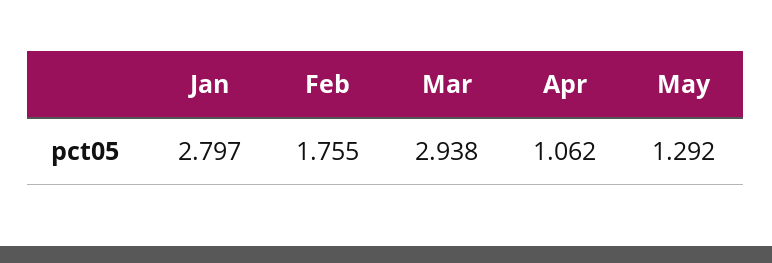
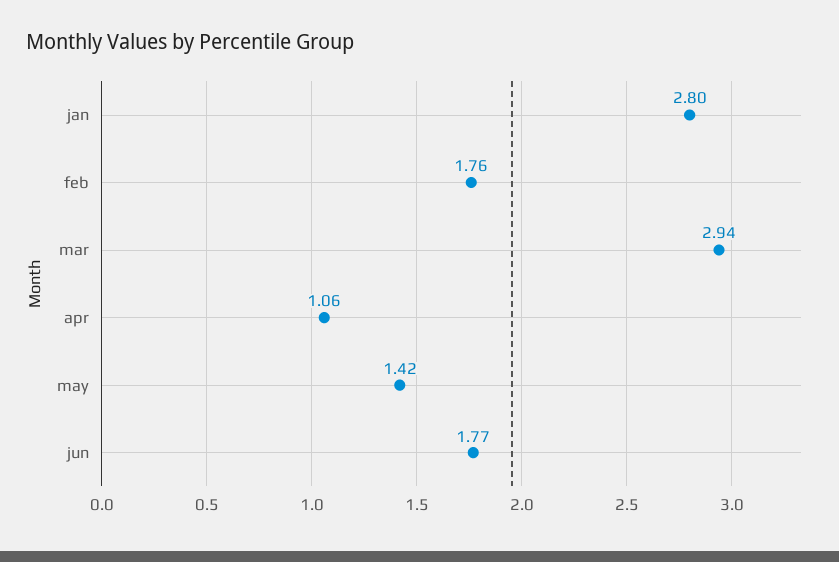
May: 1.292 -> 1.42
jun: none -> 1.77

